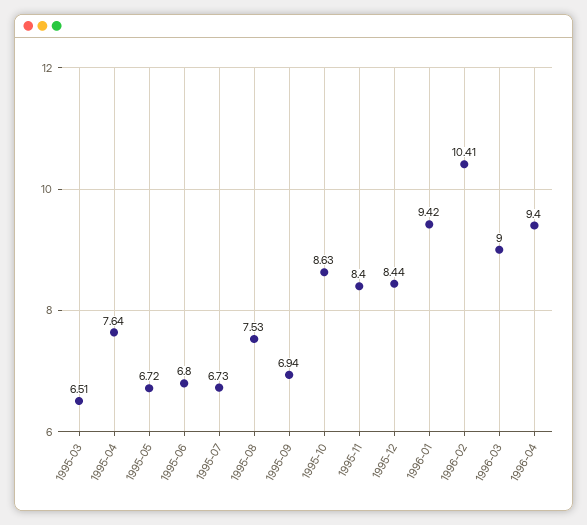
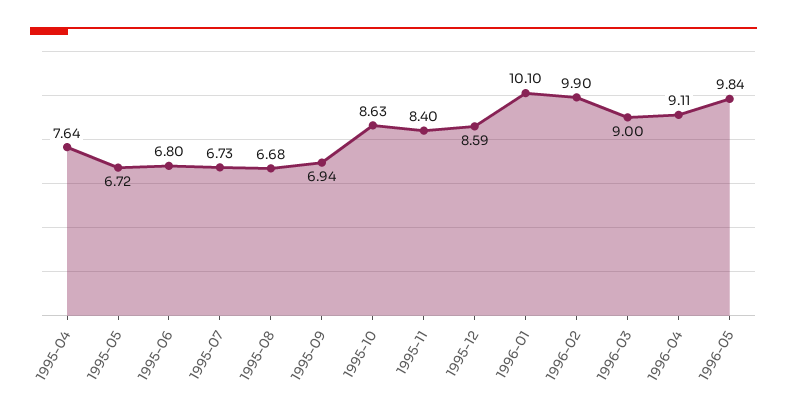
1995-03: 6.51 -> none
1995-08: 7.53 -> 6.68
1995-12: 8.44 -> 8.59
1996-01: 9.42 -> 10.1
1996-02: 10.41 -> 9.9
1996-04: 9.4 -> 9.11
1996-05: none -> 9.84

